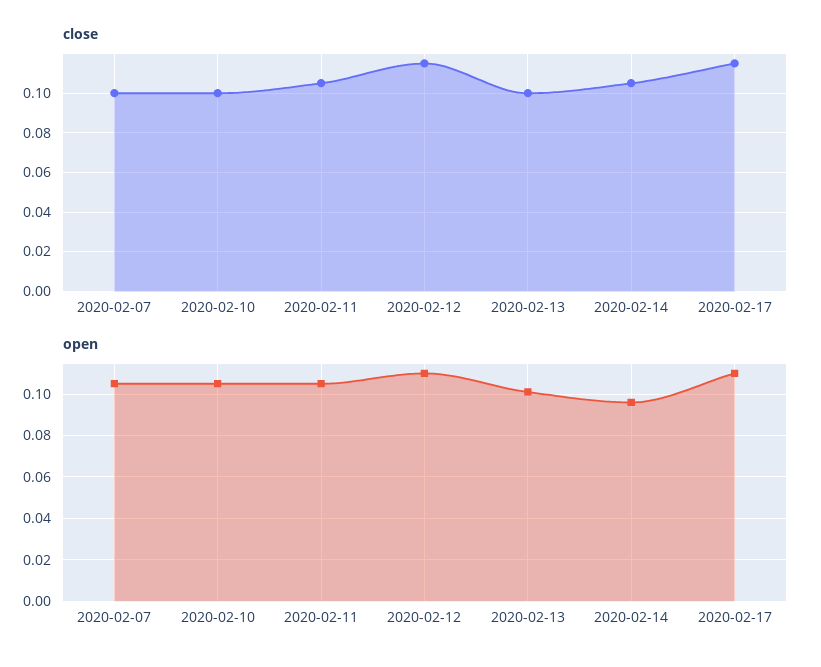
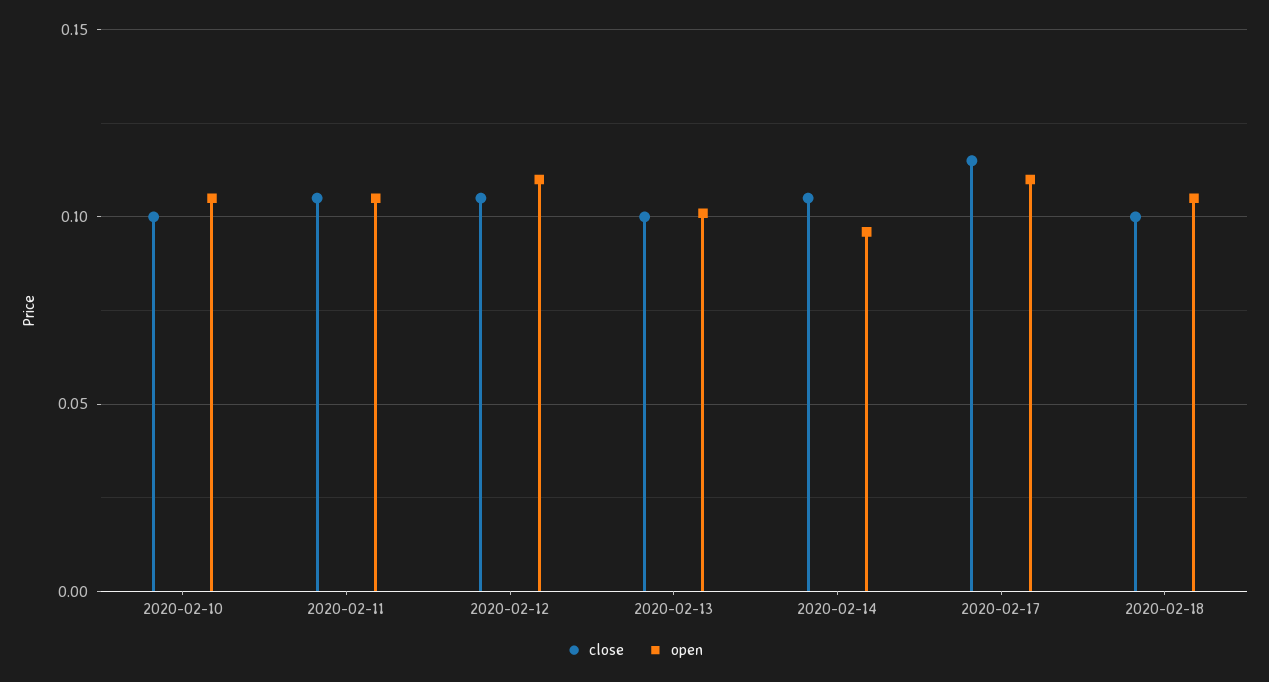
close, 2020-02-07: 0.1 -> none
close, 2020-02-12: 0.115 -> 0.105
open, 2020-02-07: 0.105 -> none
close, 2020-02-18: none -> 0.1
open, 2020-02-18: none -> 0.105

